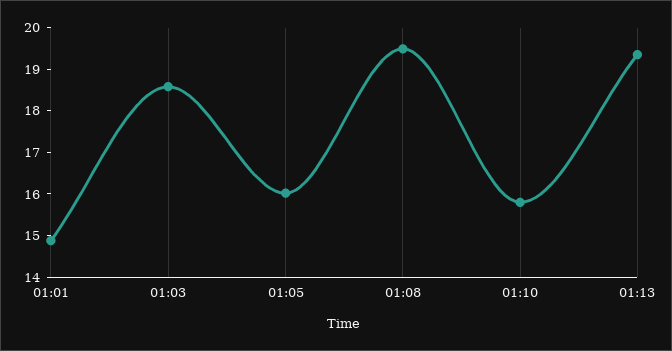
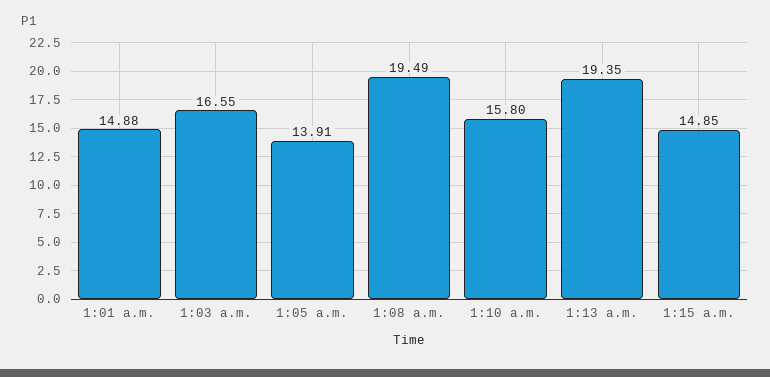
01:03: 18.6 -> 16.55
01:05: 16 -> 13.91
1:15 a.m.: none -> 14.85

